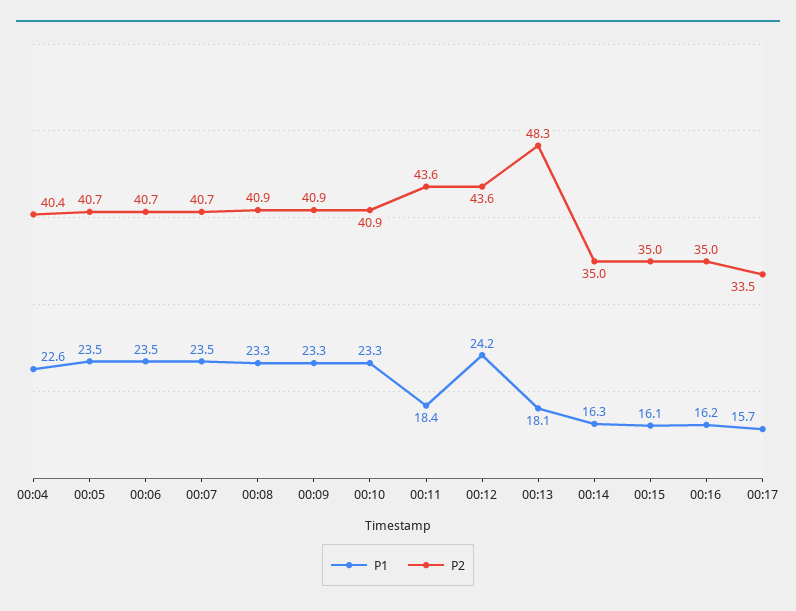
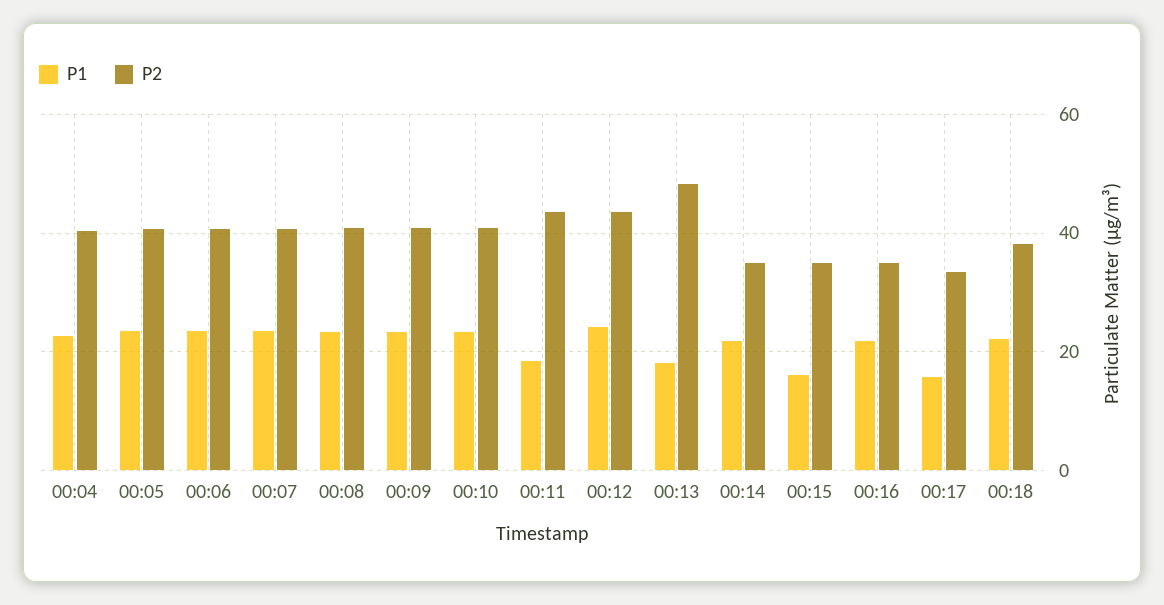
P1, 00:14: 16.3 -> 22
P1, 00:16: 16.2 -> 22
P1, 00:18: none -> 22
P2, 00:18: none -> 38

